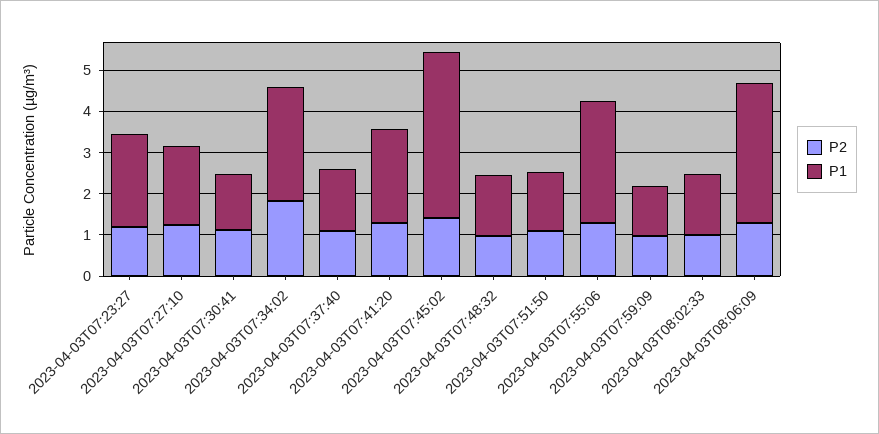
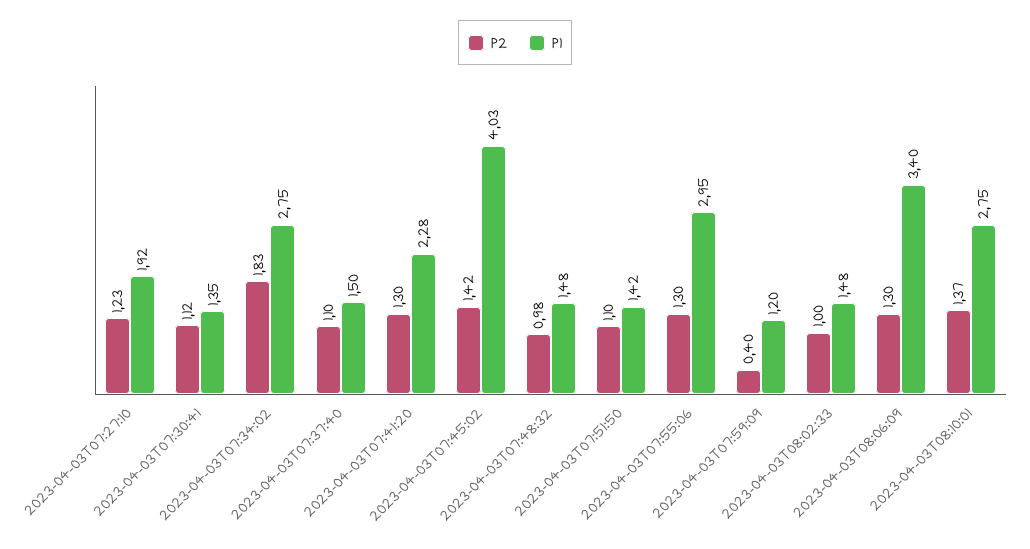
P2, 2023-04-03T07:23:27: 1.2 -> none
P1, 2023-04-03T07:23:27: 2.2 -> none
P2, 2023-04-03T07:59:09: 1 -> 0.4
P2, 2023-04-03T08:10:01: none -> 1.37
P1, 2023-04-03T08:10:01: none -> 2.75

